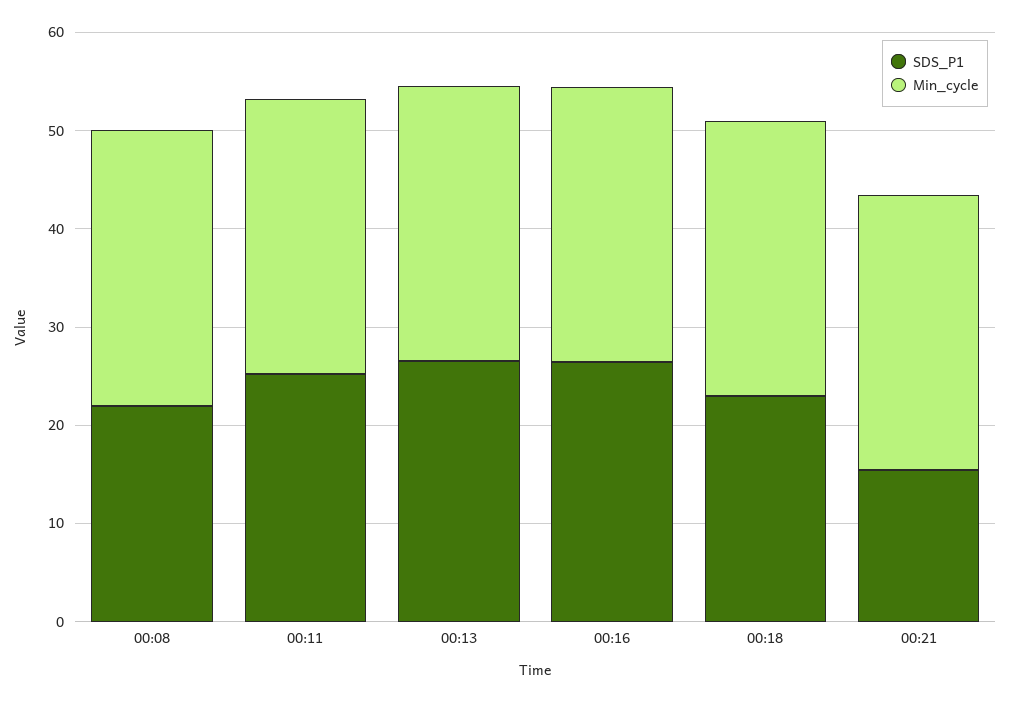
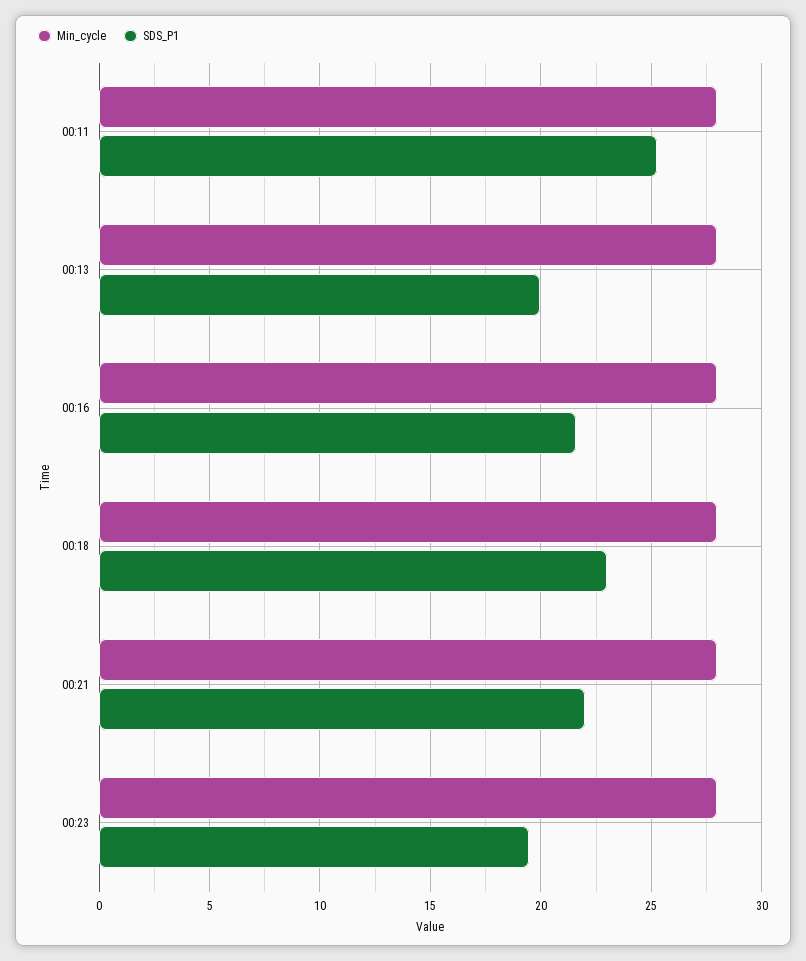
SDS_P1, 00:08: 22 -> none
Min_cycle, 00:08: 28 -> none
SDS_P1, 00:13: 26 -> 20
SDS_P1, 00:16: 26 -> 21.5
SDS_P1, 00:21: 16 -> 22
Min_cycle, 00:23: none -> 28
SDS_P1, 00:23: none -> 19.5

